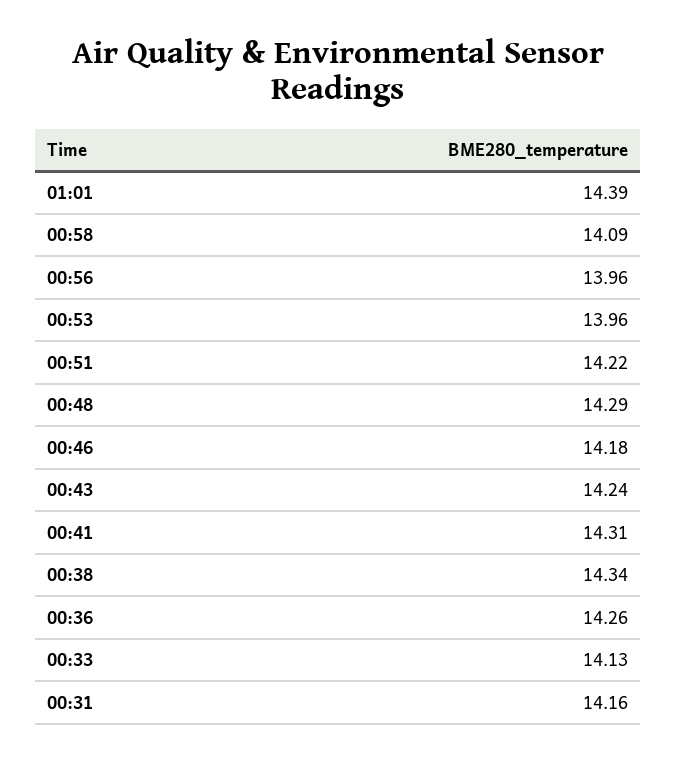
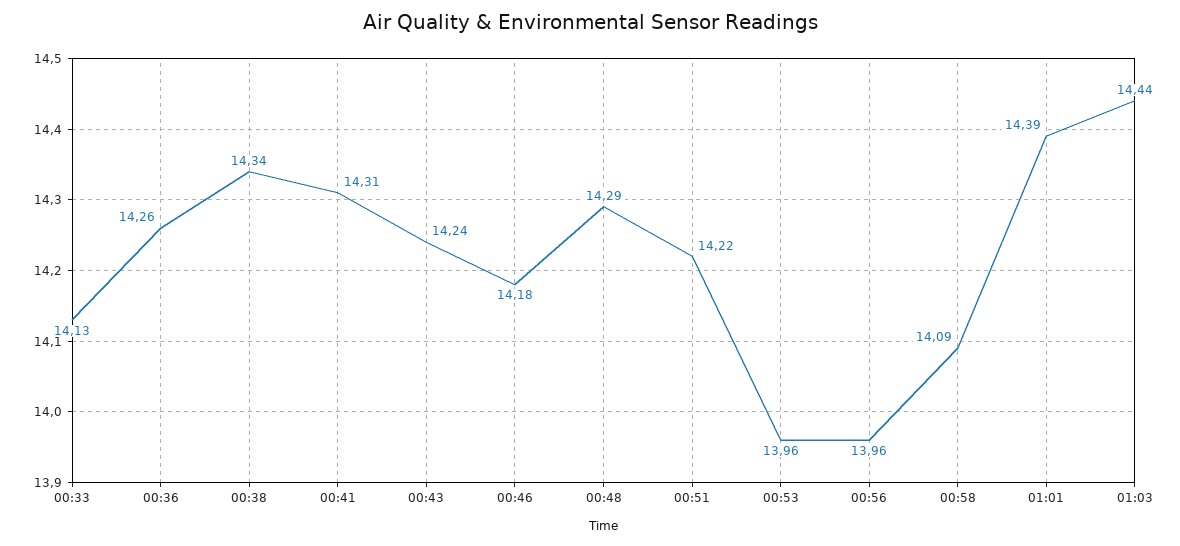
00:31: 14.16 -> none
01:03: none -> 14.44

